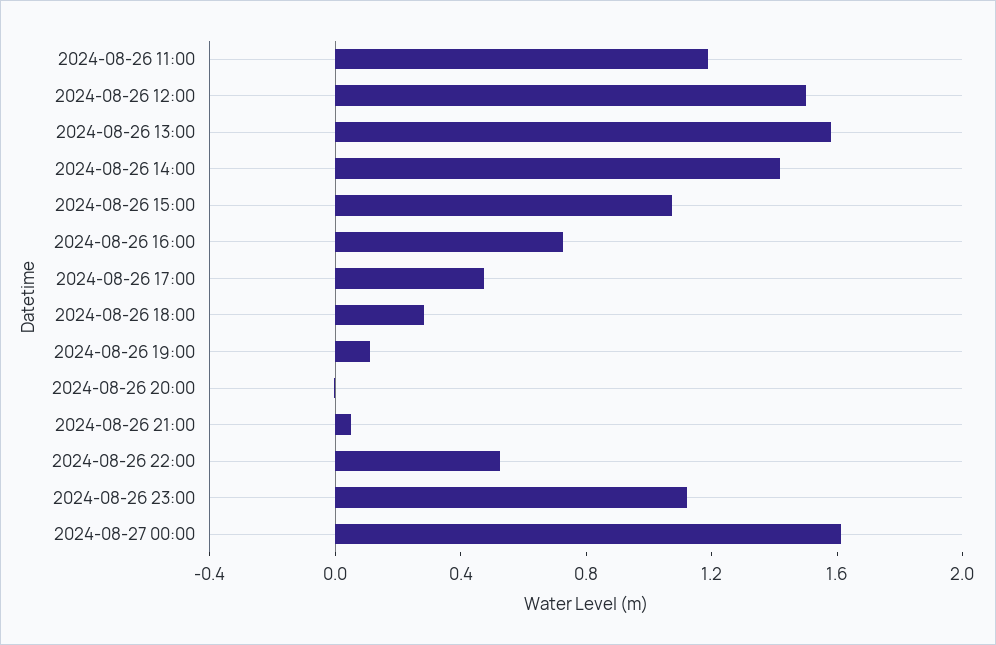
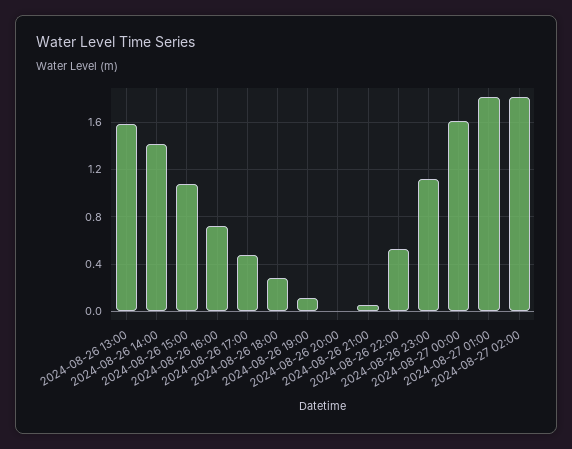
2024-08-26 11:00: 1.2 -> none
2024-08-26 12:00: 1.5 -> none
2024-08-27 01:00: none -> 1.8
2024-08-27 02:00: none -> 1.8

